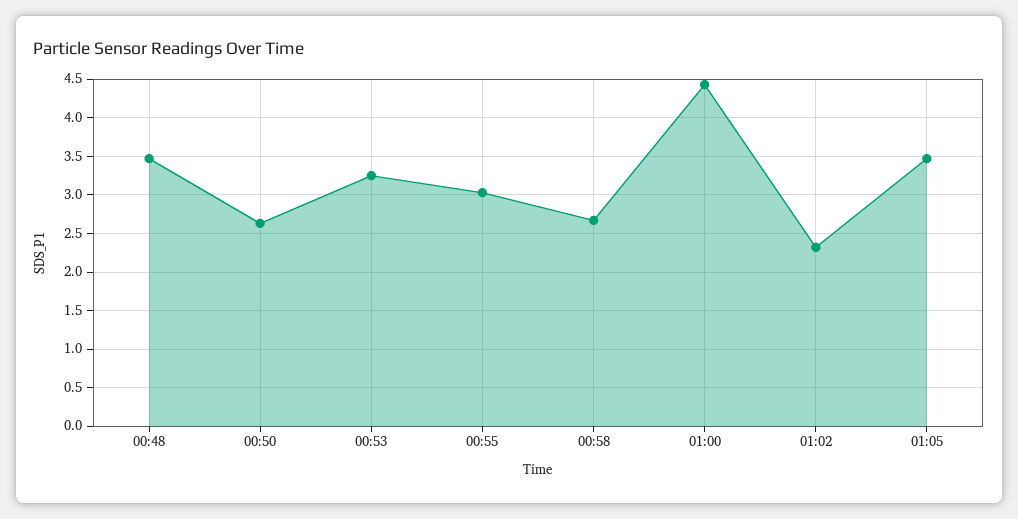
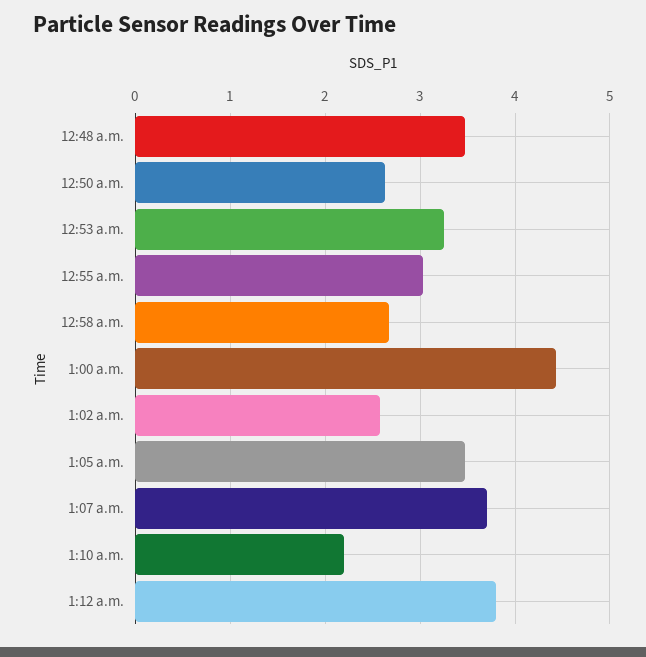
01:02: 2.3 -> 2.6
1:07 a.m.: none -> 3.7
1:10 a.m.: none -> 2.2
1:12 a.m.: none -> 3.8

